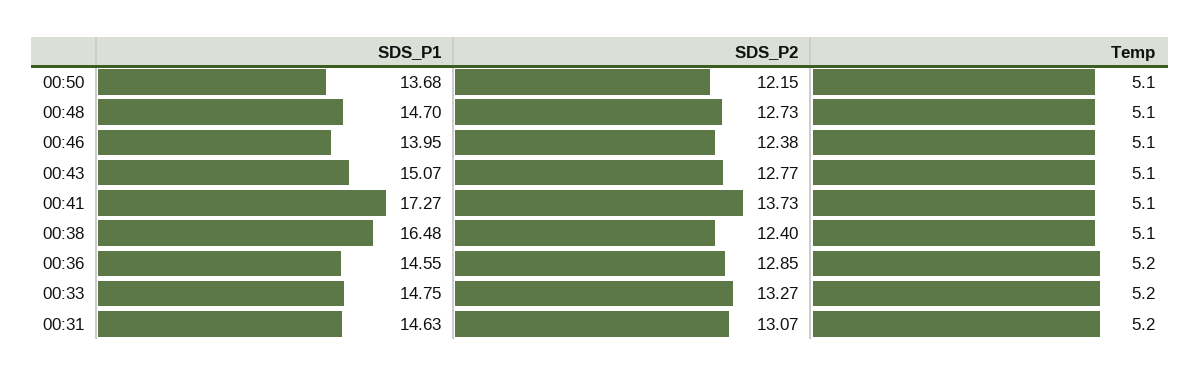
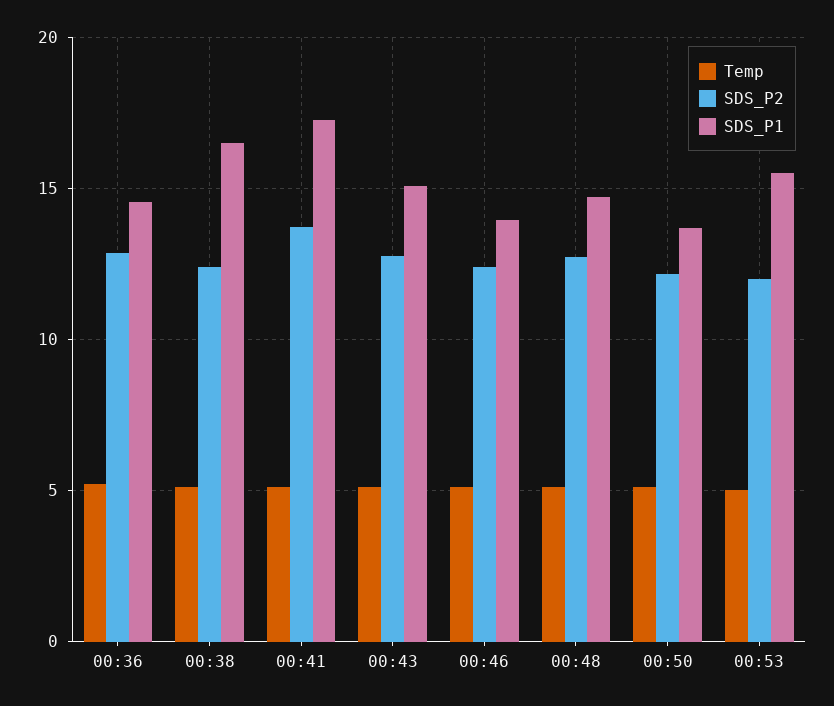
SDS_P1, 00:33: 14.75 -> none
SDS_P2, 00:33: 13.27 -> none
Temp, 00:33: 5.2 -> none
SDS_P1, 00:31: 14.63 -> none
SDS_P2, 00:31: 13.07 -> none
Temp, 00:31: 5.2 -> none
Temp, 00:53: none -> 5
SDS_P2, 00:53: none -> 12
SDS_P1, 00:53: none -> 15.5

